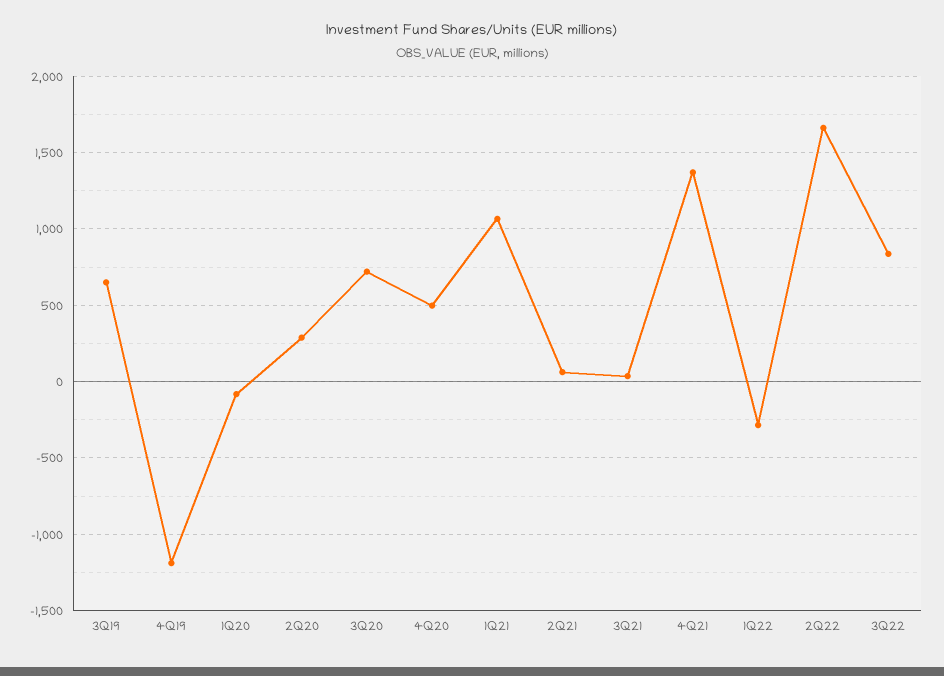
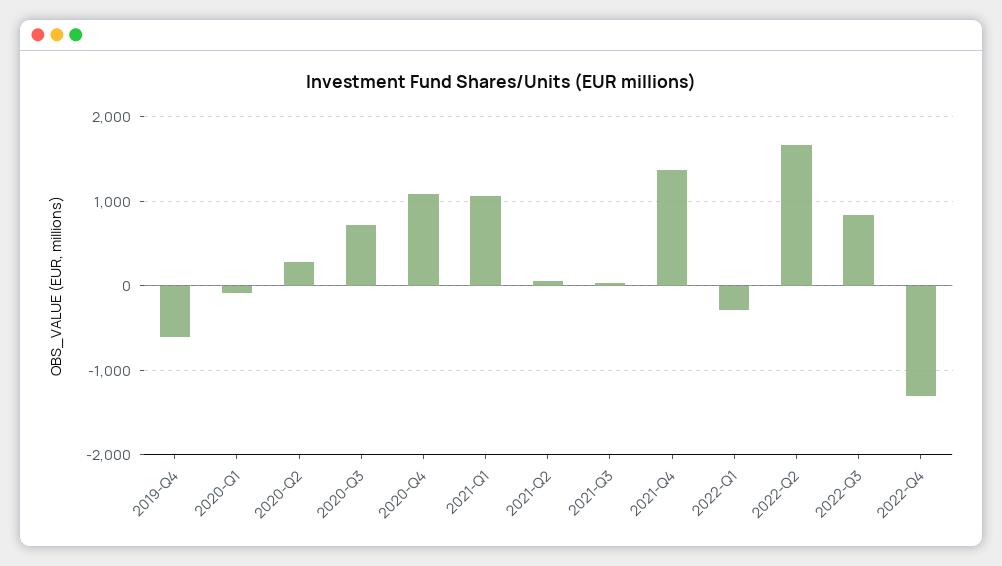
3Q19: 650 -> none
4Q19: -1200 -> -600
4Q20: 500 -> 1100
2022-Q4: none -> -1300

